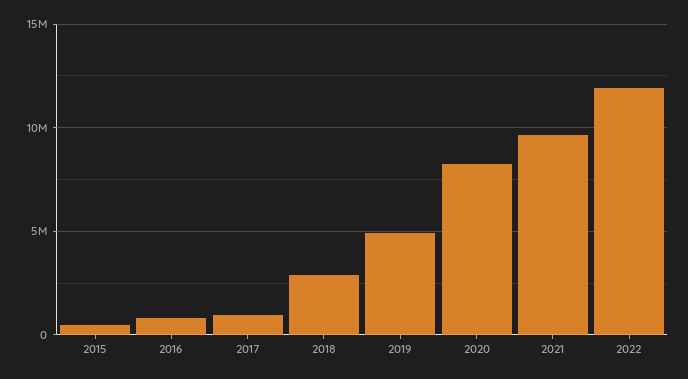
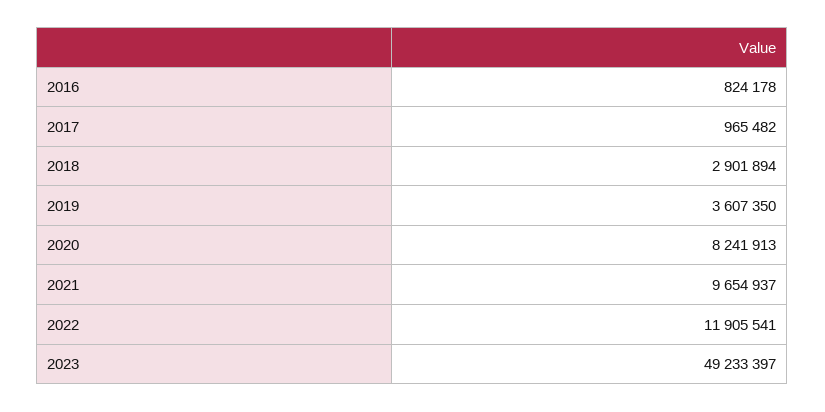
2015: 500000 -> none
2019: 5000000 -> 3607350
2023: none -> 49233397

